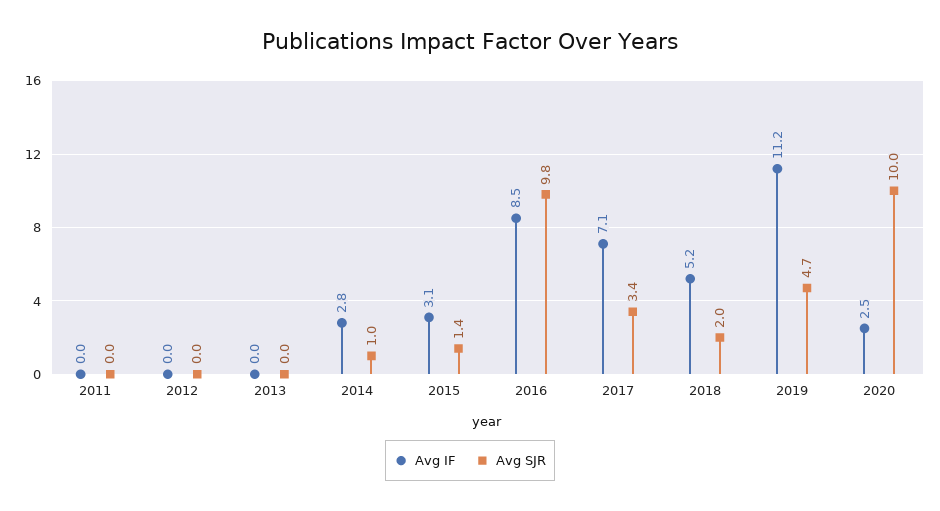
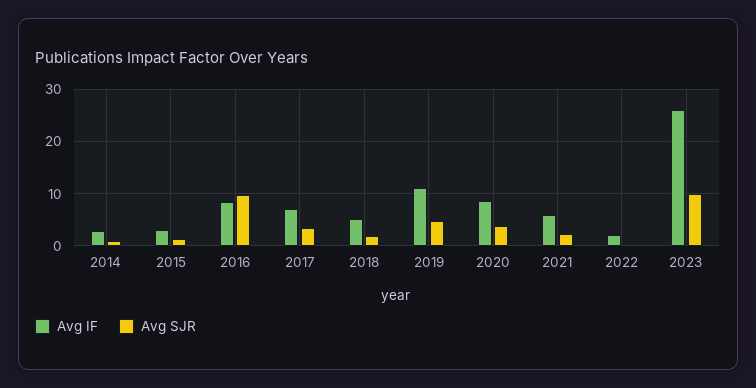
Avg IF, 2011: 0 -> none
Avg SJR, 2011: 0 -> none
Avg IF, 2012: 0 -> none
Avg SJR, 2012: 0 -> none
Avg IF, 2013: 0 -> none
Avg SJR, 2013: 0 -> none
Avg IF, 2020: 2.5 -> 8
Avg SJR, 2020: 10 -> 4
Avg IF, 2021: none -> 6
Avg SJR, 2021: none -> 2
Avg IF, 2022: none -> 2
Avg SJR, 2022: none -> 0
Avg IF, 2023: none -> 26
Avg SJR, 2023: none -> 10

